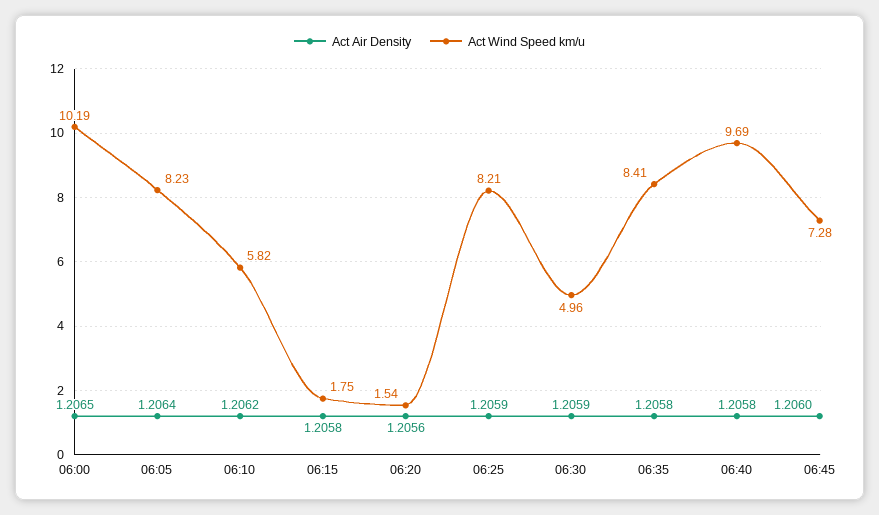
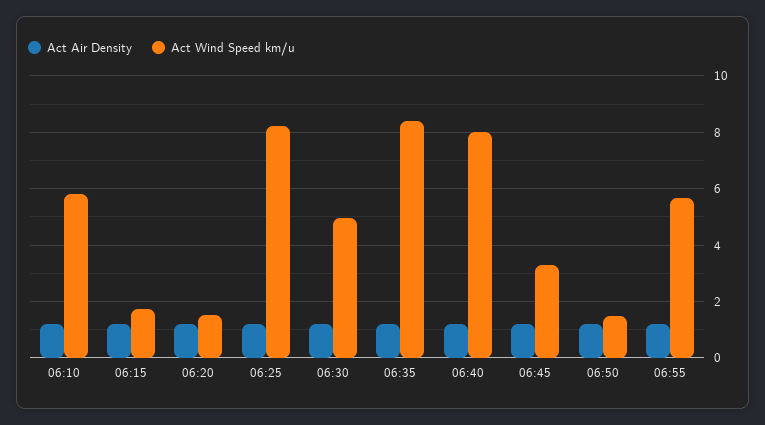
Act Air Density, 06:00: 1.2065 -> none
Act Wind Speed km/u, 06:00: 10.19 -> none
Act Air Density, 06:05: 1.2064 -> none
Act Wind Speed km/u, 06:05: 8.23 -> none
Act Wind Speed km/u, 06:40: 9.69 -> 8
Act Wind Speed km/u, 06:45: 7.28 -> 3.25
Act Air Density, 06:50: none -> 1.25
Act Wind Speed km/u, 06:50: none -> 1.5
Act Air Density, 06:55: none -> 1.25
Act Wind Speed km/u, 06:55: none -> 5.75

